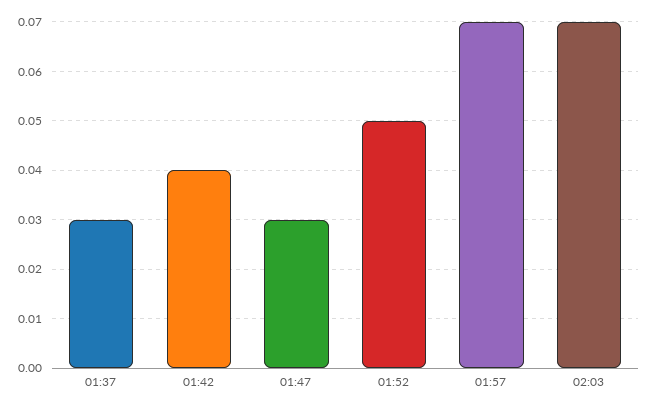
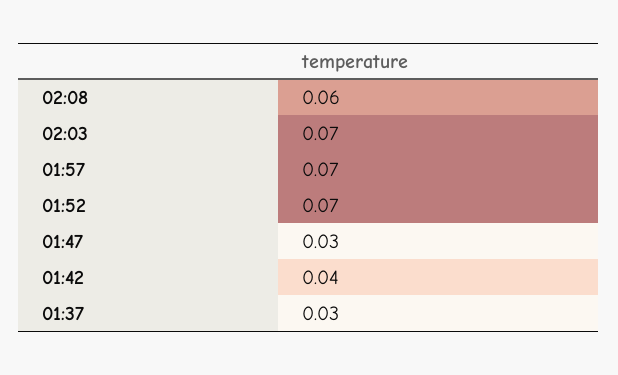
01:52: 0.05 -> 0.07
02:08: none -> 0.06

